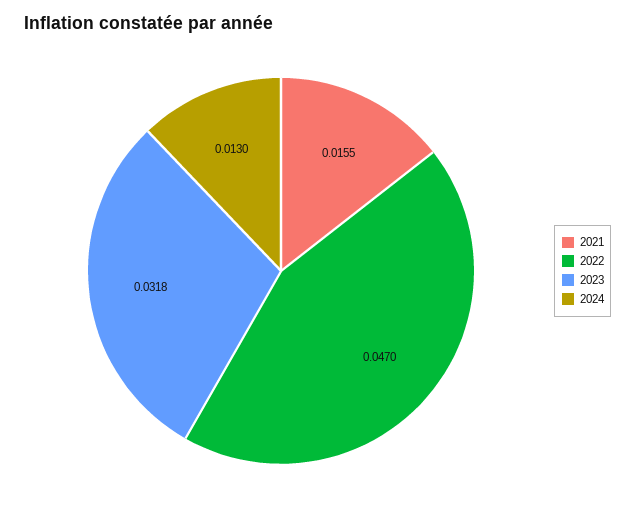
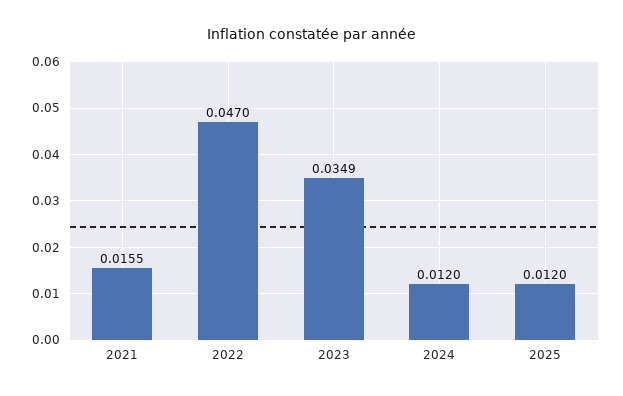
2023: 0.0318 -> 0.0349
2024: 0.013 -> 0.012
2025: none -> 0.012

